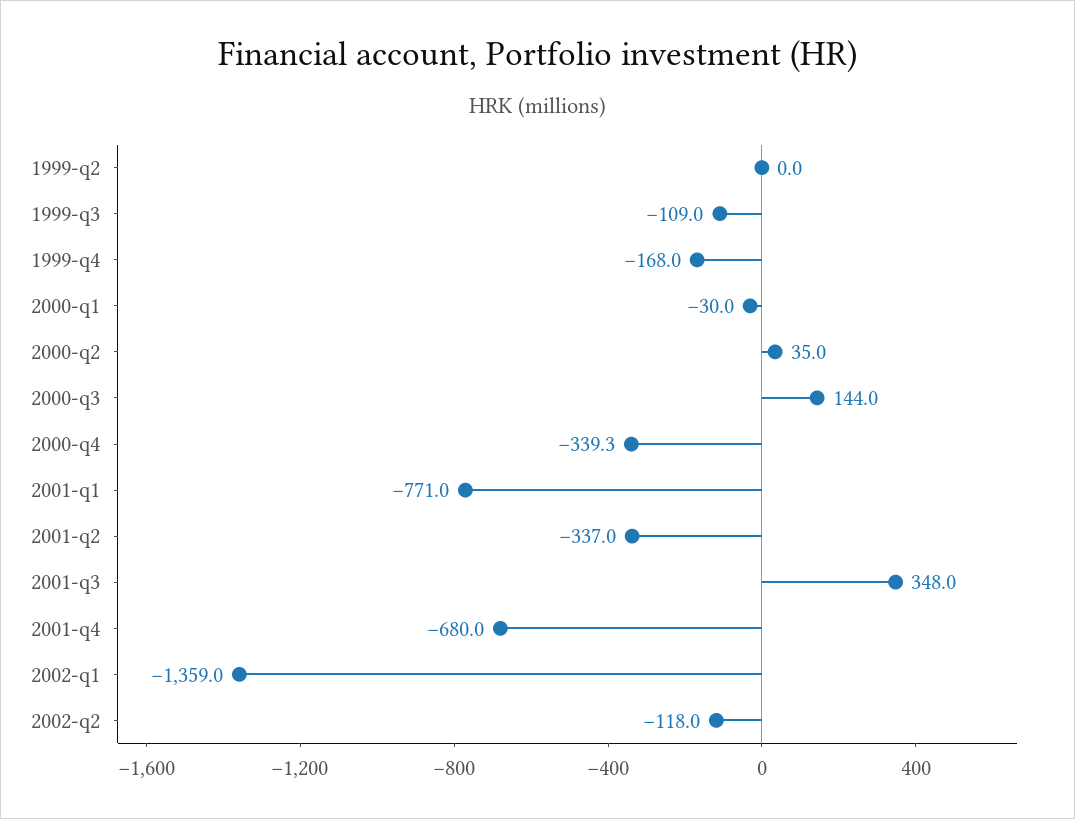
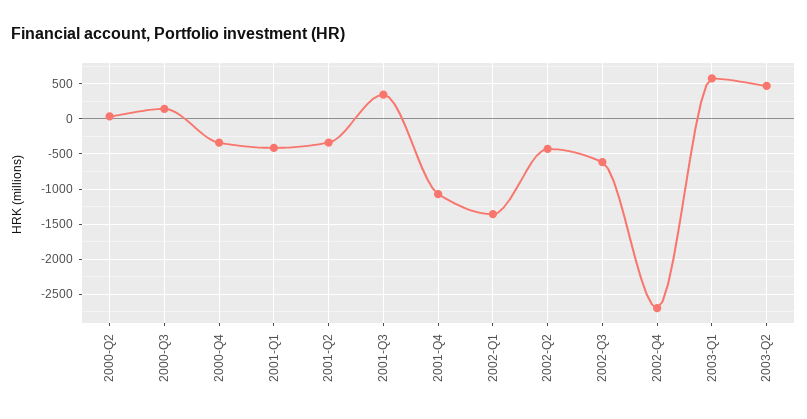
1999-q2: 0 -> none
1999-q3: -109 -> none
1999-q4: -168 -> none
2000-q1: -30 -> none
2001-q1: -771 -> -400
2001-q4: -680 -> -1100
2002-q2: -118 -> -400
2002-Q3: none -> -600
2002-Q4: none -> -2700
2003-Q1: none -> 600
2003-Q2: none -> 500

